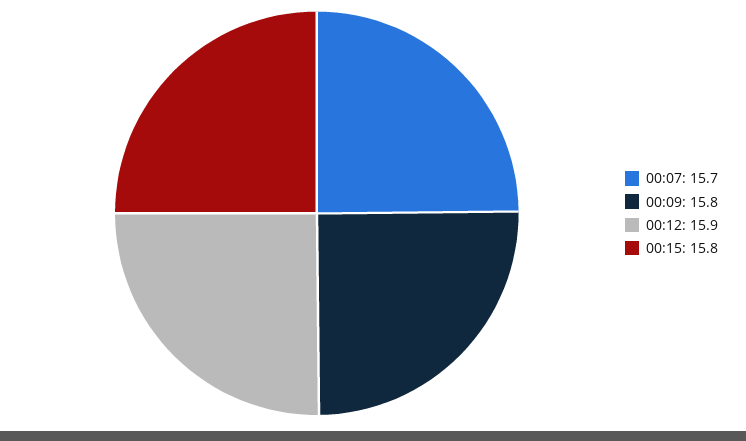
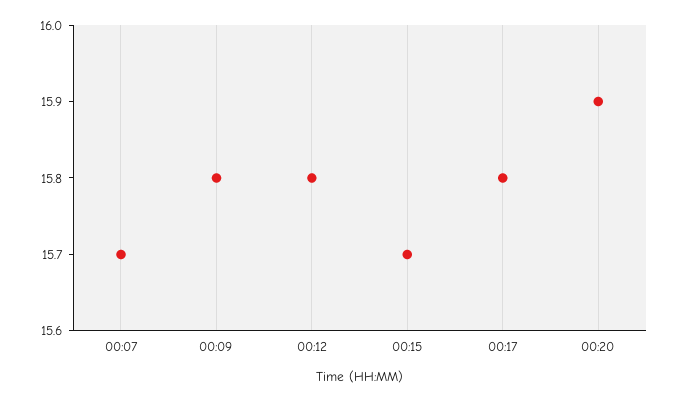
00:12: 15.9 -> 15.8
00:15: 15.8 -> 15.7
00:17: none -> 15.8
00:20: none -> 15.9

